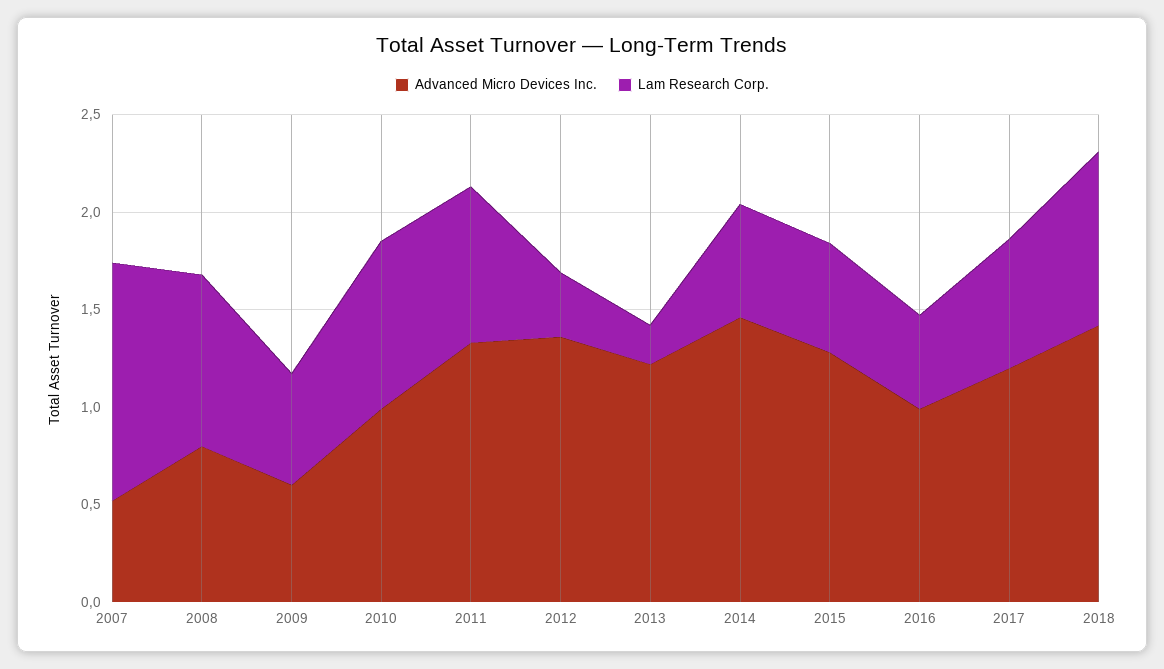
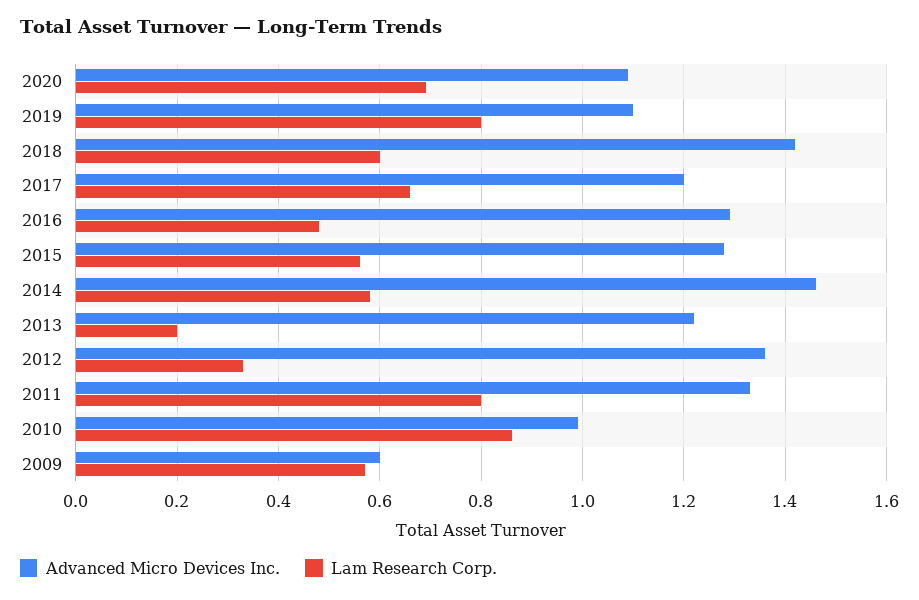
Advanced Micro Devices Inc., 2007: 0.5 -> none
Lam Research Corp., 2007: 1.2 -> none
Advanced Micro Devices Inc., 2008: 0.8 -> none
Lam Research Corp., 2008: 0.9 -> none
Advanced Micro Devices Inc., 2016: 1 -> 1.3
Lam Research Corp., 2018: 0.9 -> 0.6
Advanced Micro Devices Inc., 2020: none -> 1.1
Lam Research Corp., 2020: none -> 0.7
Advanced Micro Devices Inc., 2019: none -> 1.1
Lam Research Corp., 2019: none -> 0.8

